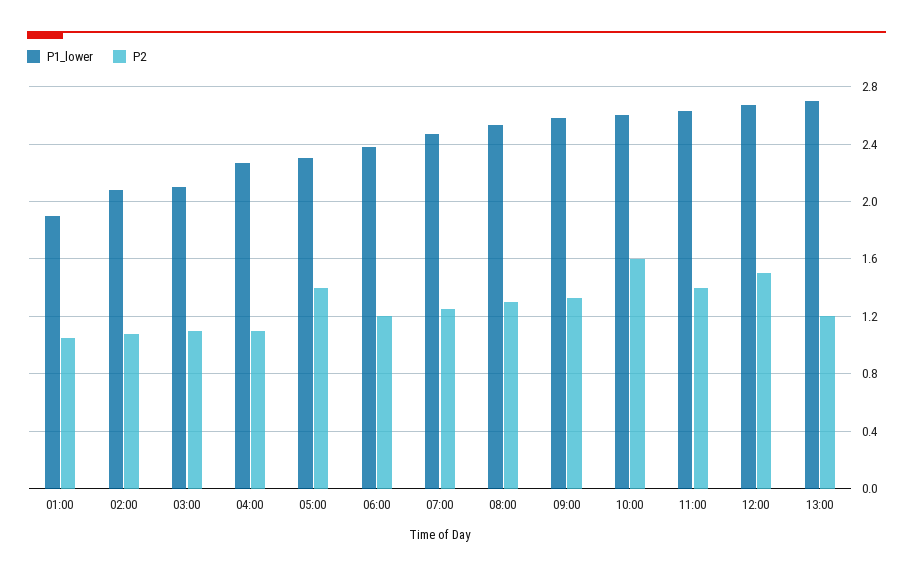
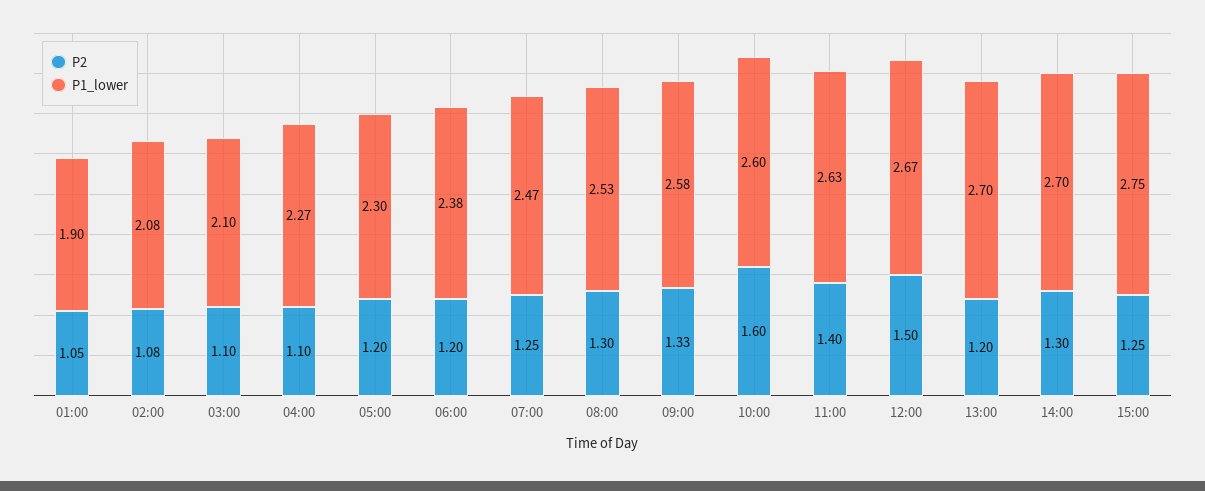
P2, 05:00: 1.4 -> 1.2
P2, 14:00: none -> 1.3
P1_lower, 14:00: none -> 2.7
P2, 15:00: none -> 1.25
P1_lower, 15:00: none -> 2.75

